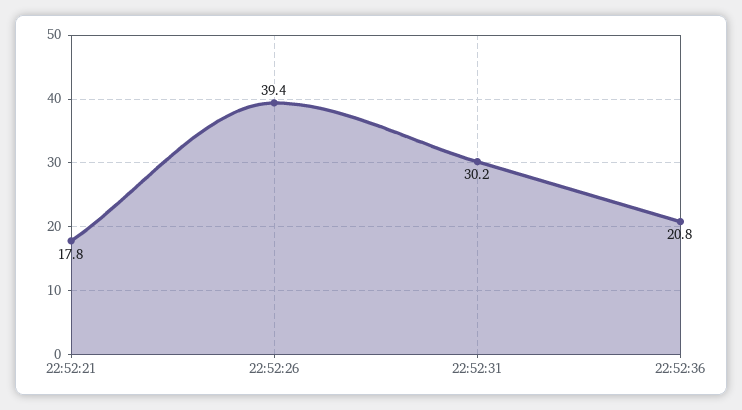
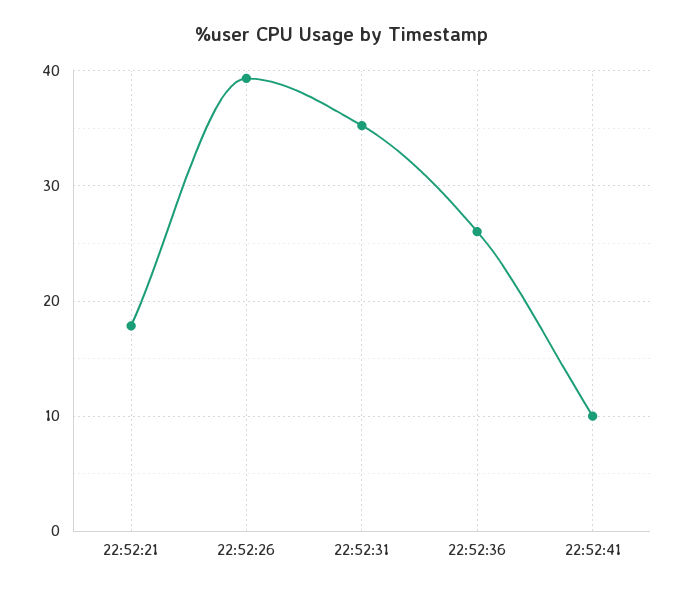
22:52:31: 30.2 -> 35
22:52:36: 20.8 -> 26
22:52:41: none -> 10

